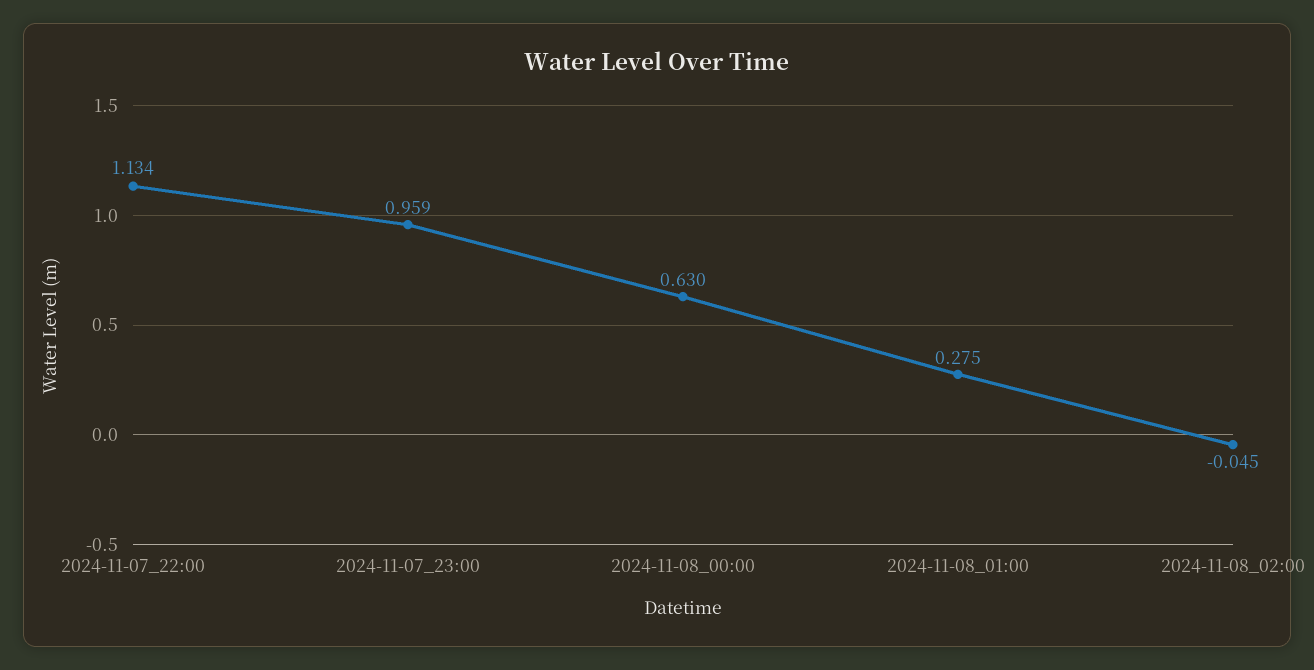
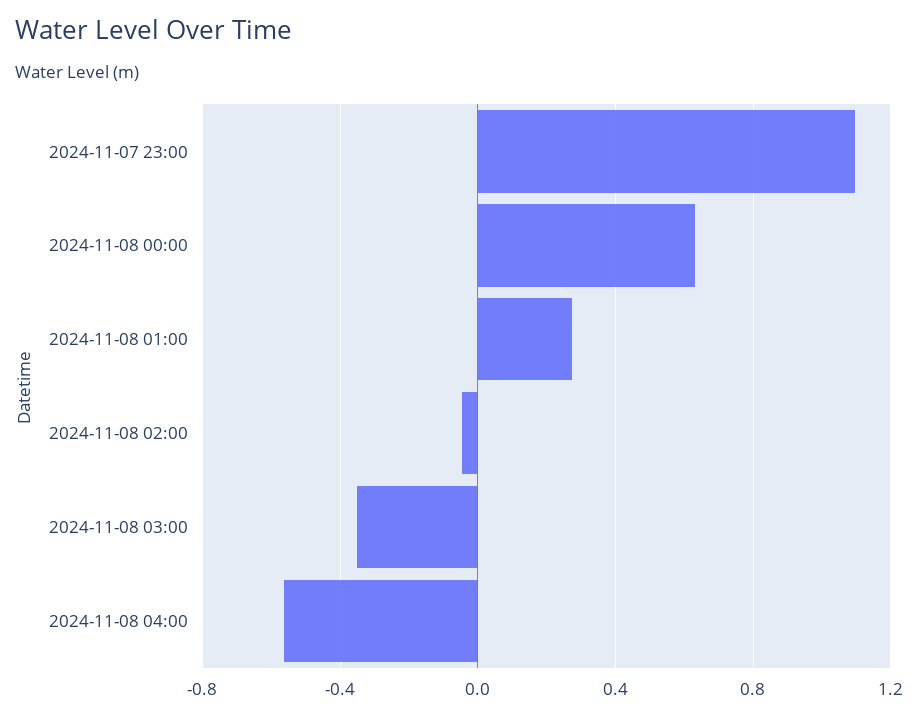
2024-11-07_22:00: 1.134 -> none
2024-11-07_23:00: 0.959 -> 1.1
2024-11-08 03:00: none -> -0.35
2024-11-08 04:00: none -> -0.55

